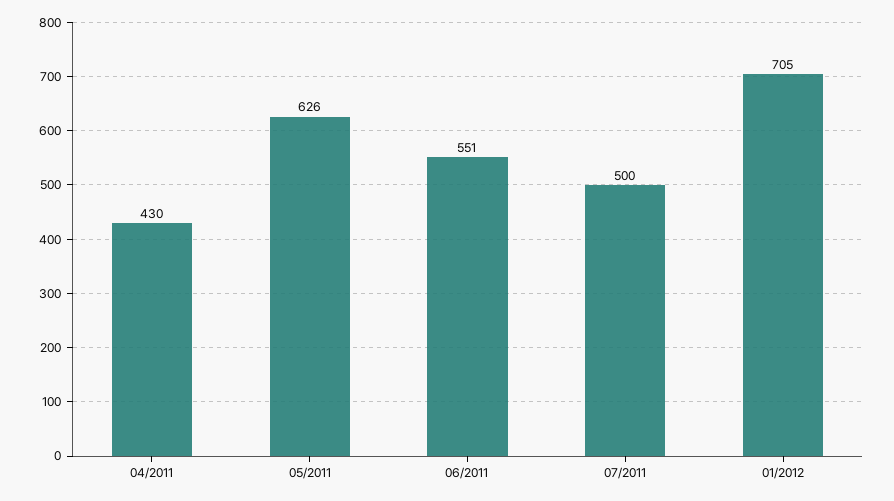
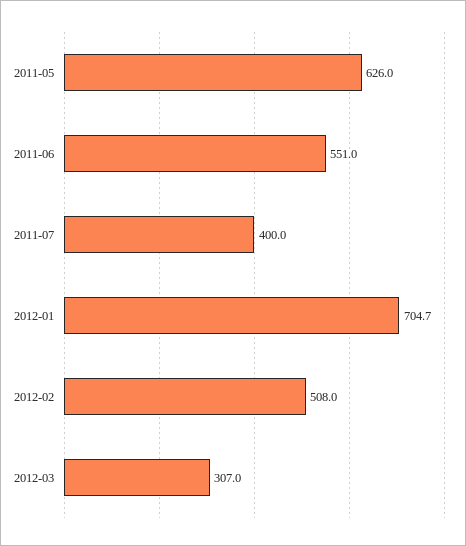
04/2011: 430 -> none
07/2011: 500 -> 400
2012-02: none -> 508
2012-03: none -> 307

